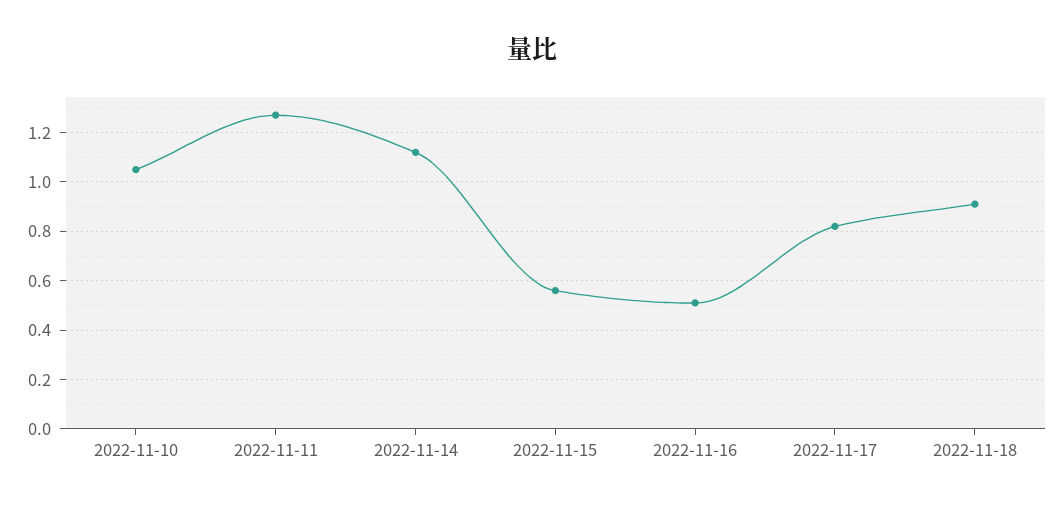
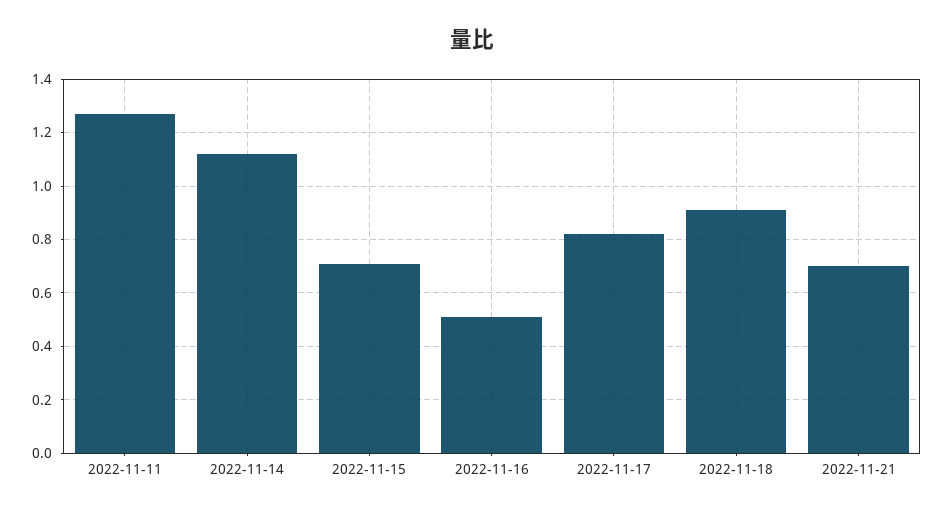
2022-11-10: 1.05 -> none
2022-11-15: 0.55 -> 0.7
2022-11-21: none -> 0.7

